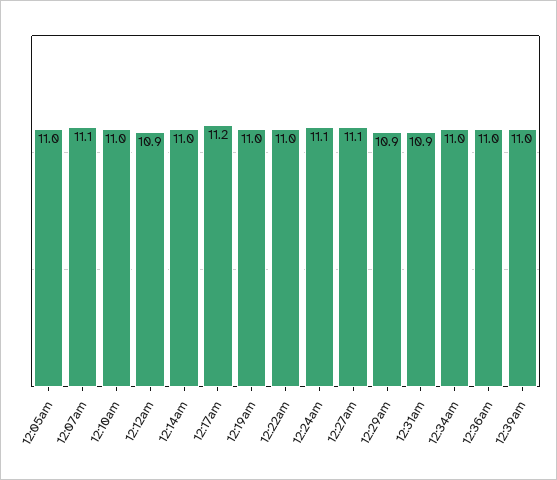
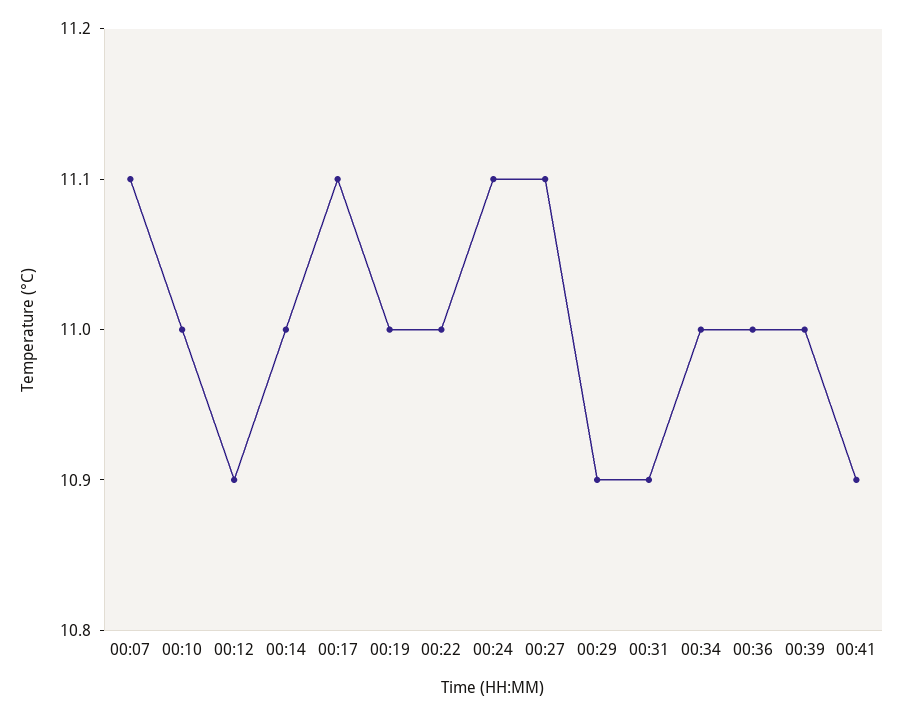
12:05am: 11 -> none
12:17am: 11.2 -> 11.1
00:41: none -> 10.9

